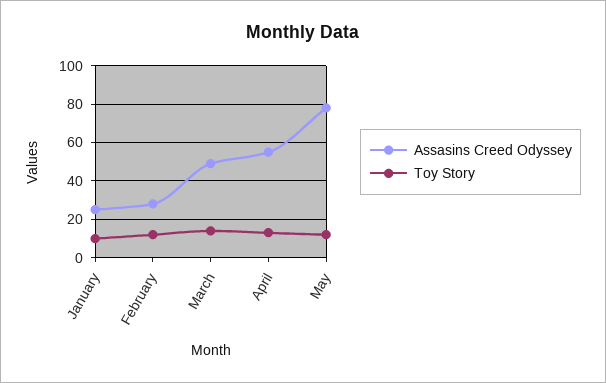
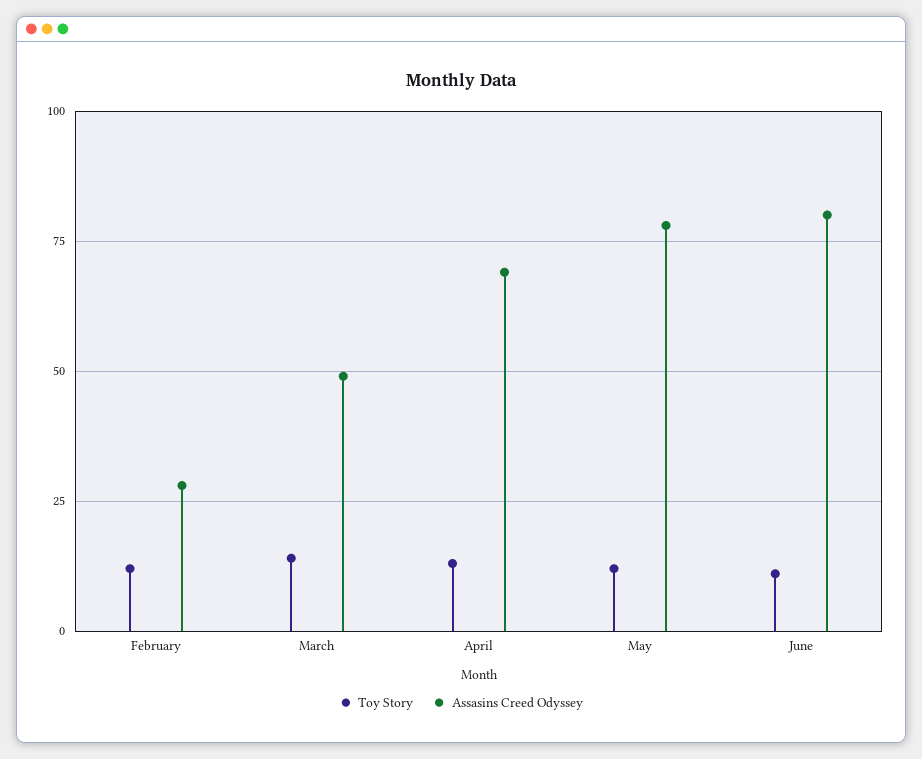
Assasins Creed Odyssey, January: 25 -> none
Toy Story, January: 10 -> none
Assasins Creed Odyssey, April: 55 -> 70
Toy Story, June: none -> 10
Assasins Creed Odyssey, June: none -> 80

